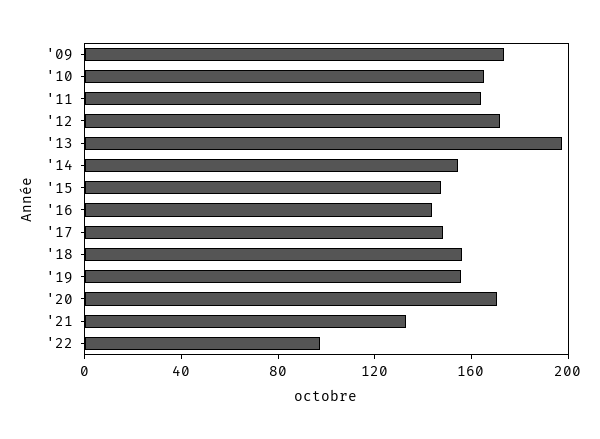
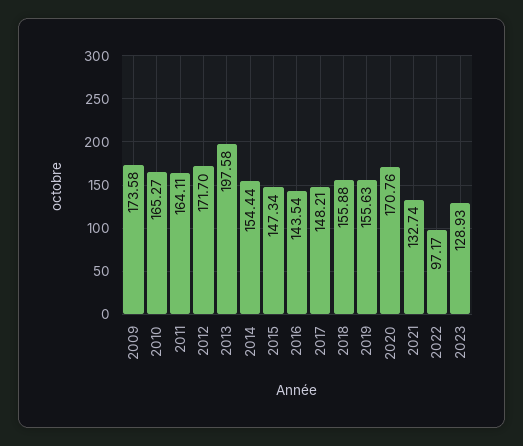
2023: none -> 128.93

